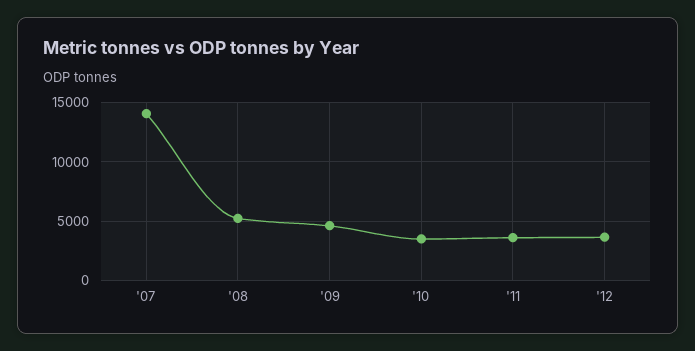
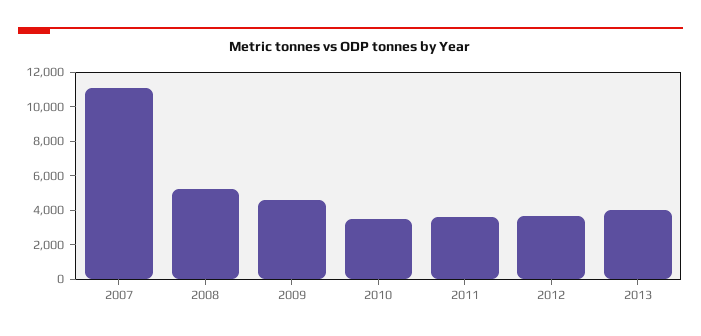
'07: 14000 -> 11000
2013: none -> 4000

